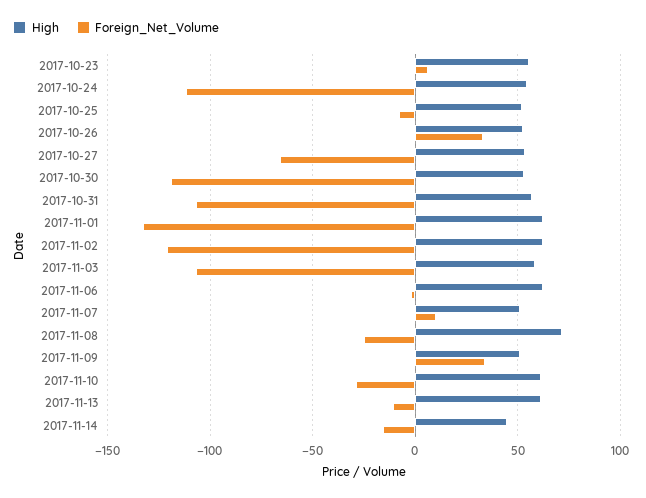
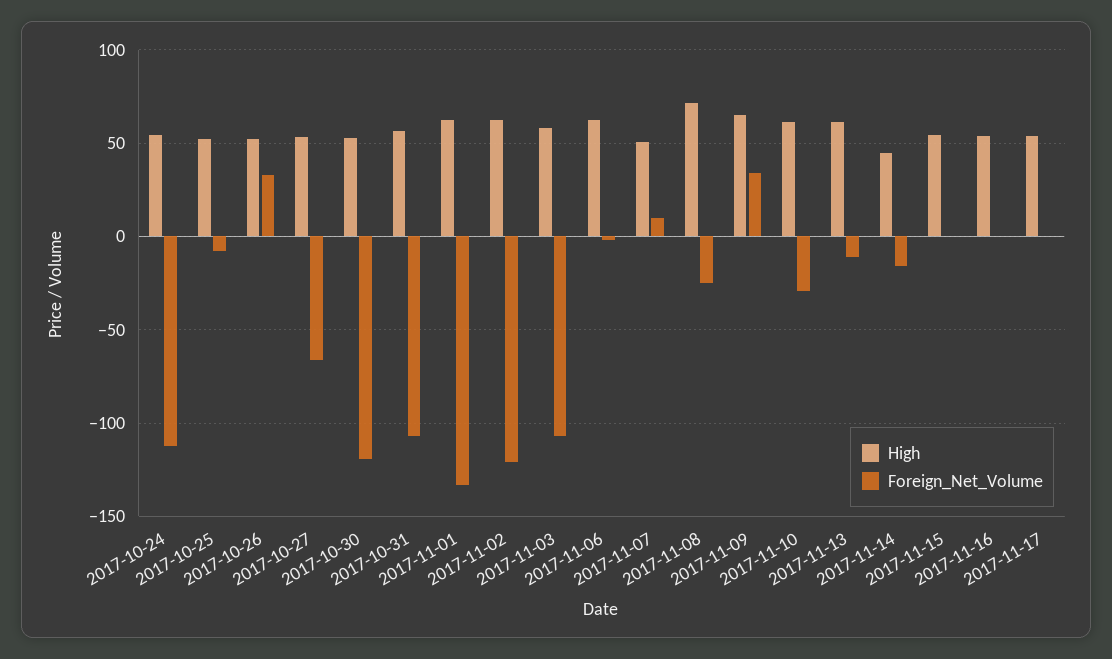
High, 2017-10-23: 55 -> none
Foreign_Net_Volume, 2017-10-23: 5 -> none
High, 2017-11-09: 50 -> 65
High, 2017-11-15: none -> 55
Foreign_Net_Volume, 2017-11-15: none -> 0
High, 2017-11-16: none -> 55
Foreign_Net_Volume, 2017-11-16: none -> 0
High, 2017-11-17: none -> 55
Foreign_Net_Volume, 2017-11-17: none -> 0

